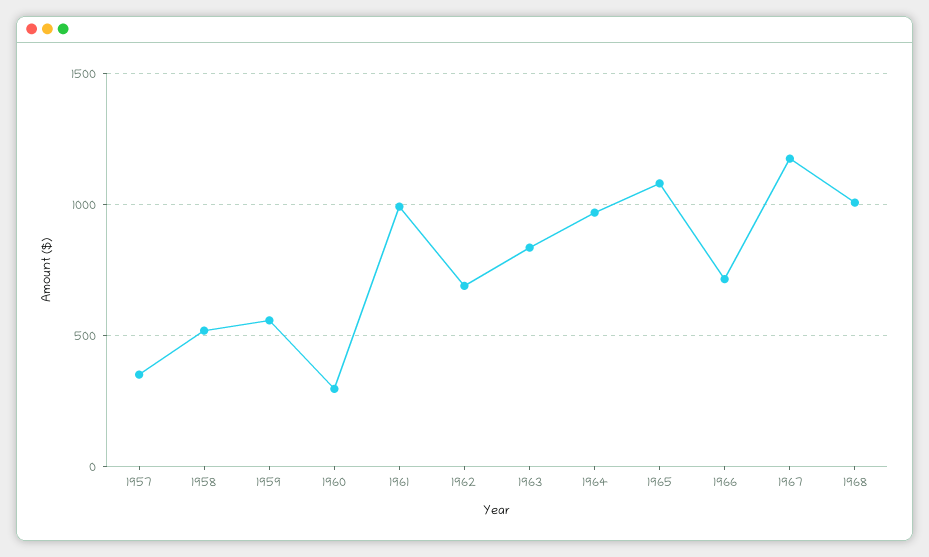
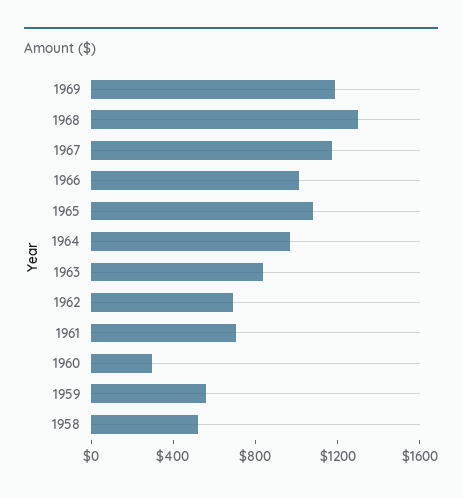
1957: 350 -> none
1961: 1000 -> 700
1966: 700 -> 1000
1968: 1000 -> 1300
1969: none -> 1200

